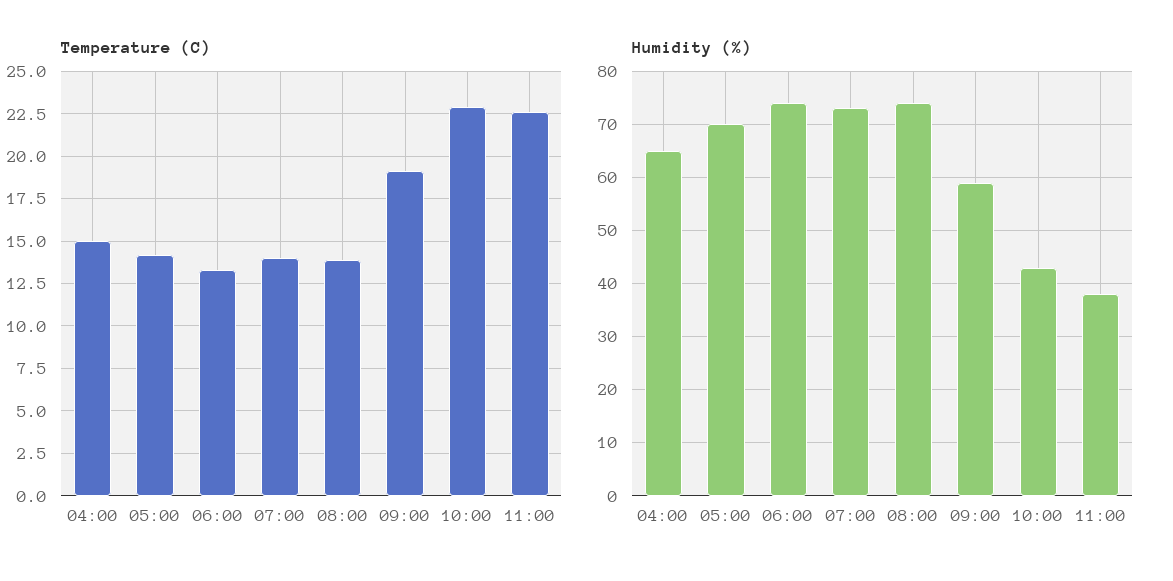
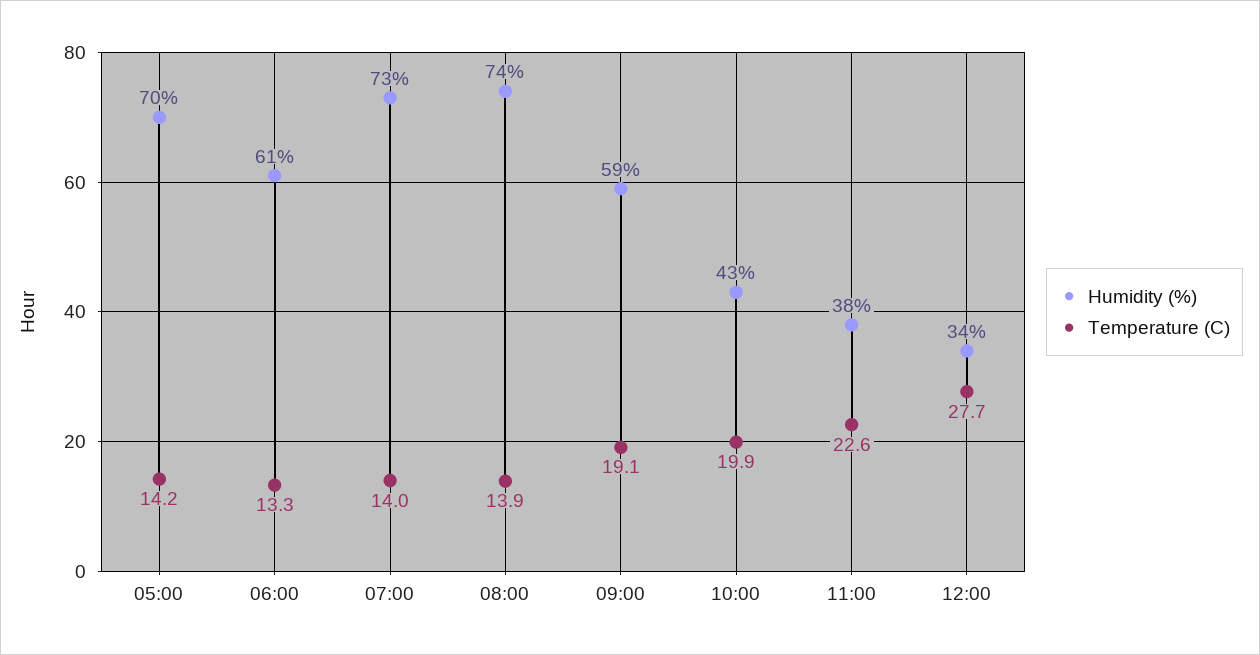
Temperature (C), 04:00: 15 -> none
Temperature (C), 10:00: 23 -> 19.9
Humidity (%), 04:00: 65 -> none
Humidity (%), 06:00: 75 -> 61
Humidity (%), 12:00: none -> 34
Temperature (C), 12:00: none -> 27.7

